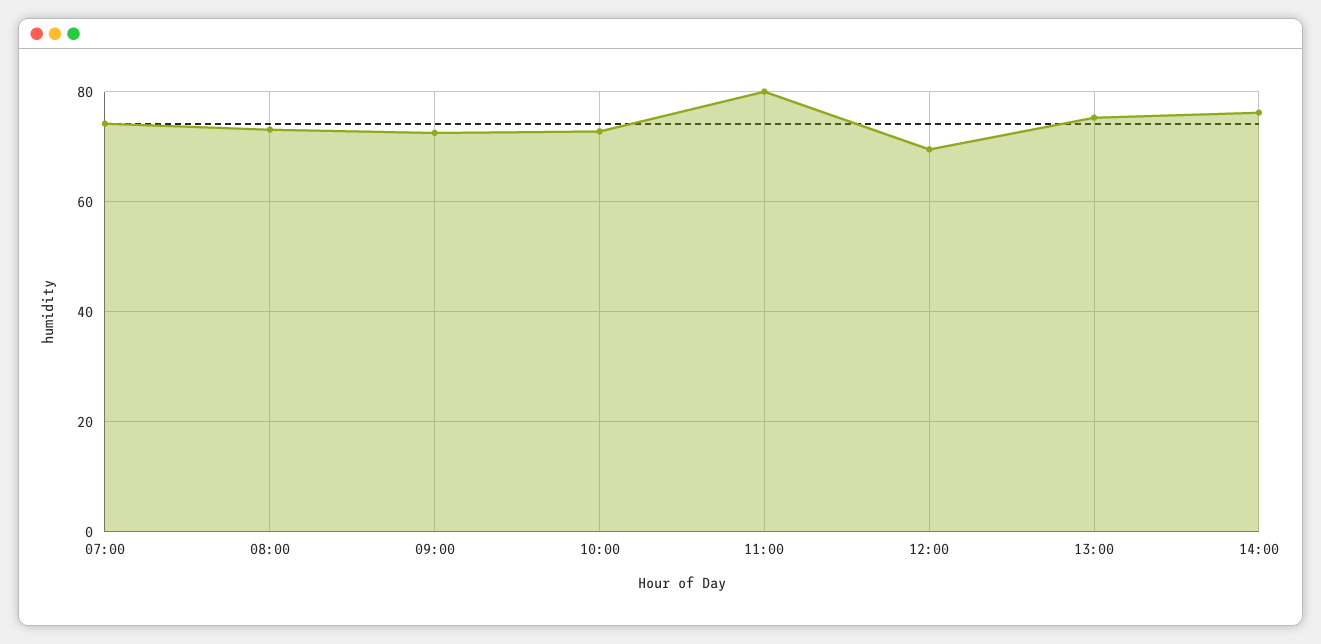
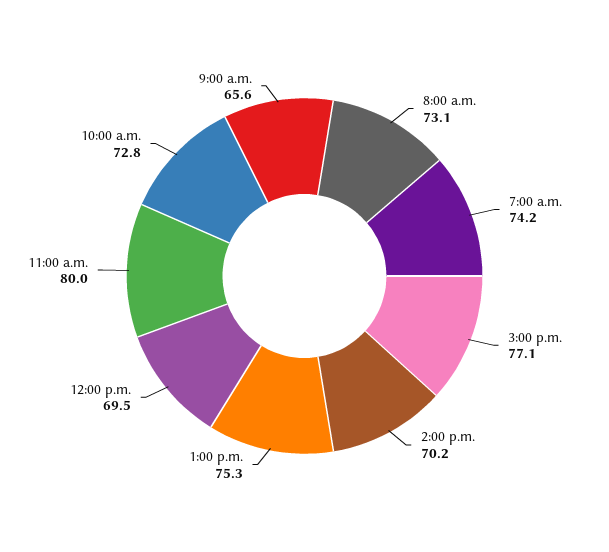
09:00: 72 -> 65.6
14:00: 76 -> 70.2
3:00 p.m.: none -> 77.1

